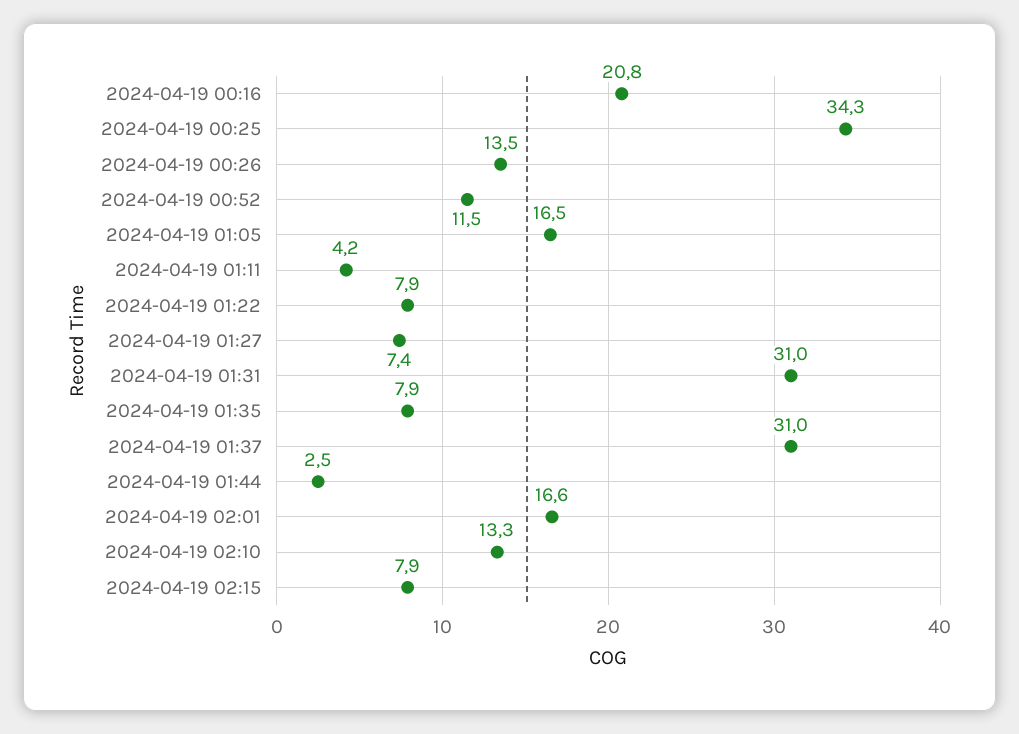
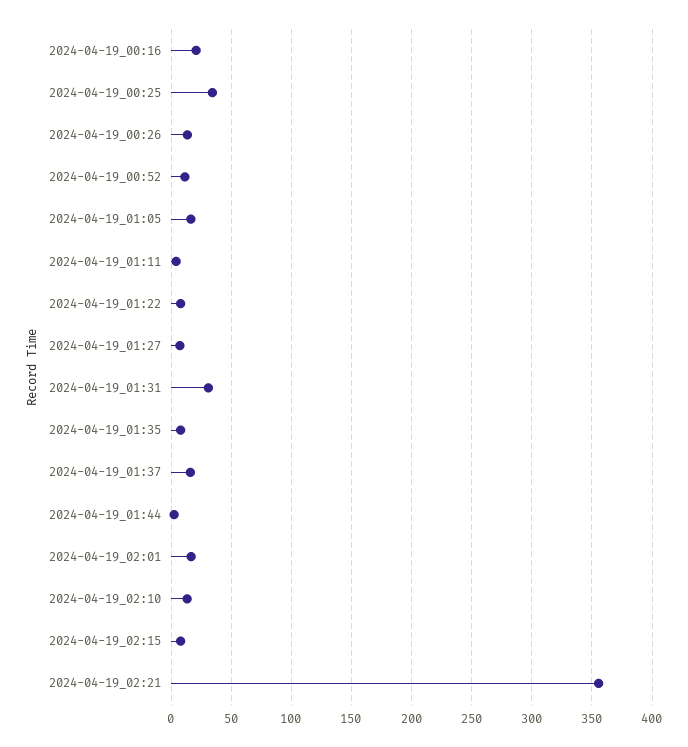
2024-04-19 01:37: 31 -> 15
2024-04-19_02:21: none -> 355

